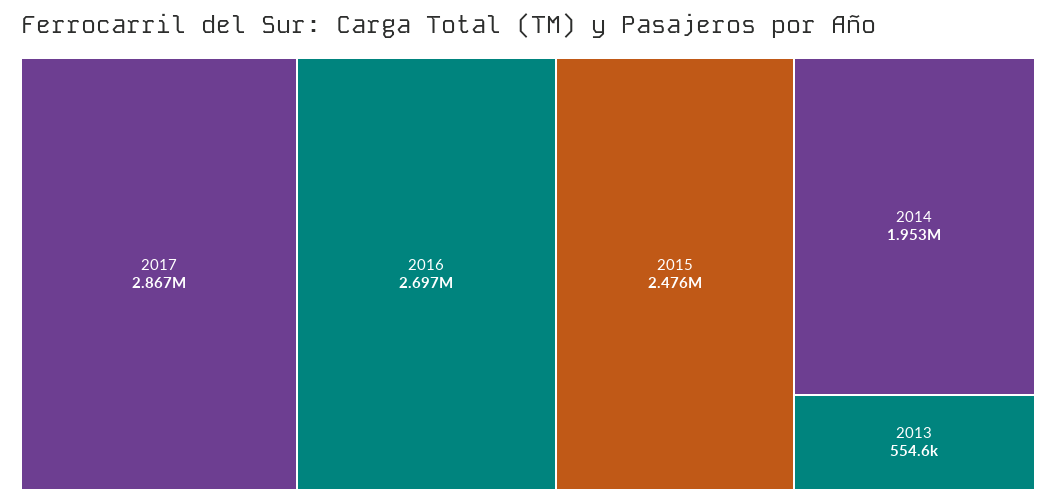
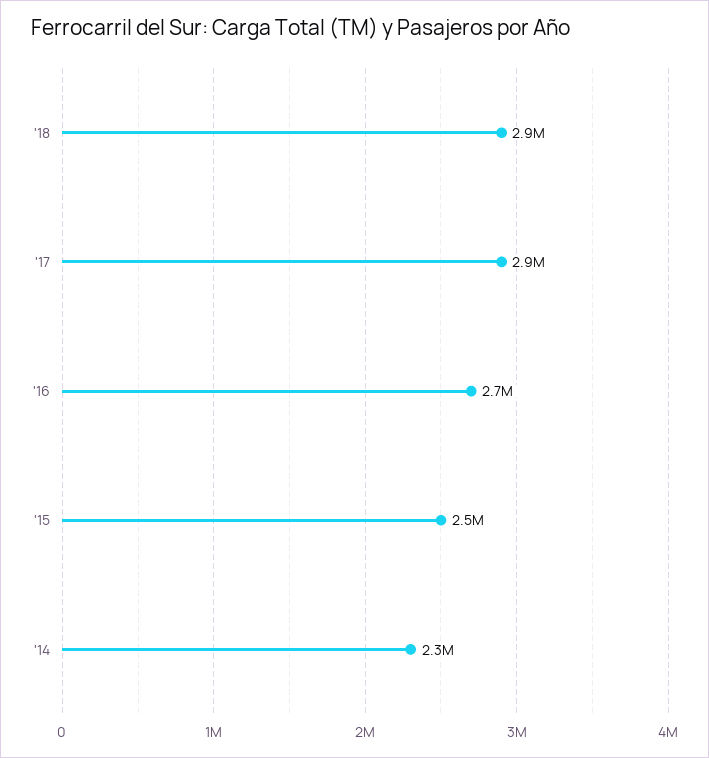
2014: 1953000 -> 2300000
2013: 554600 -> none
'18: none -> 2900000

